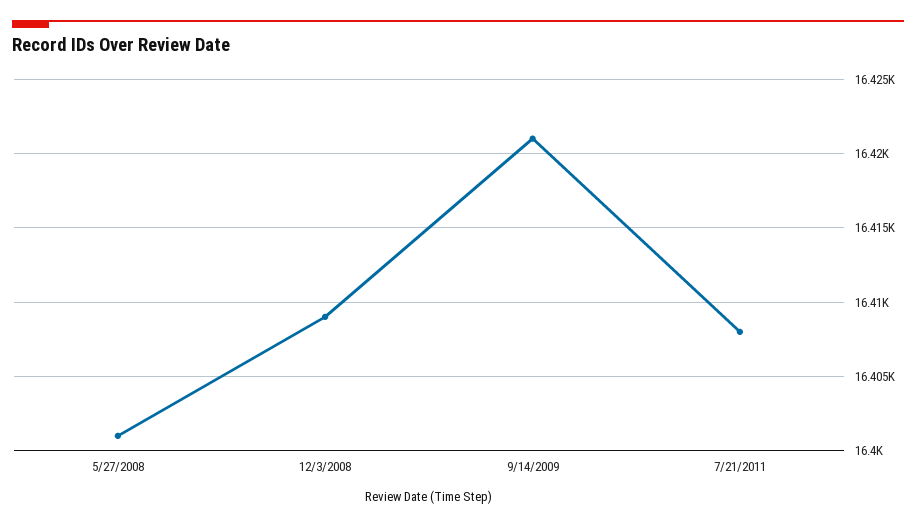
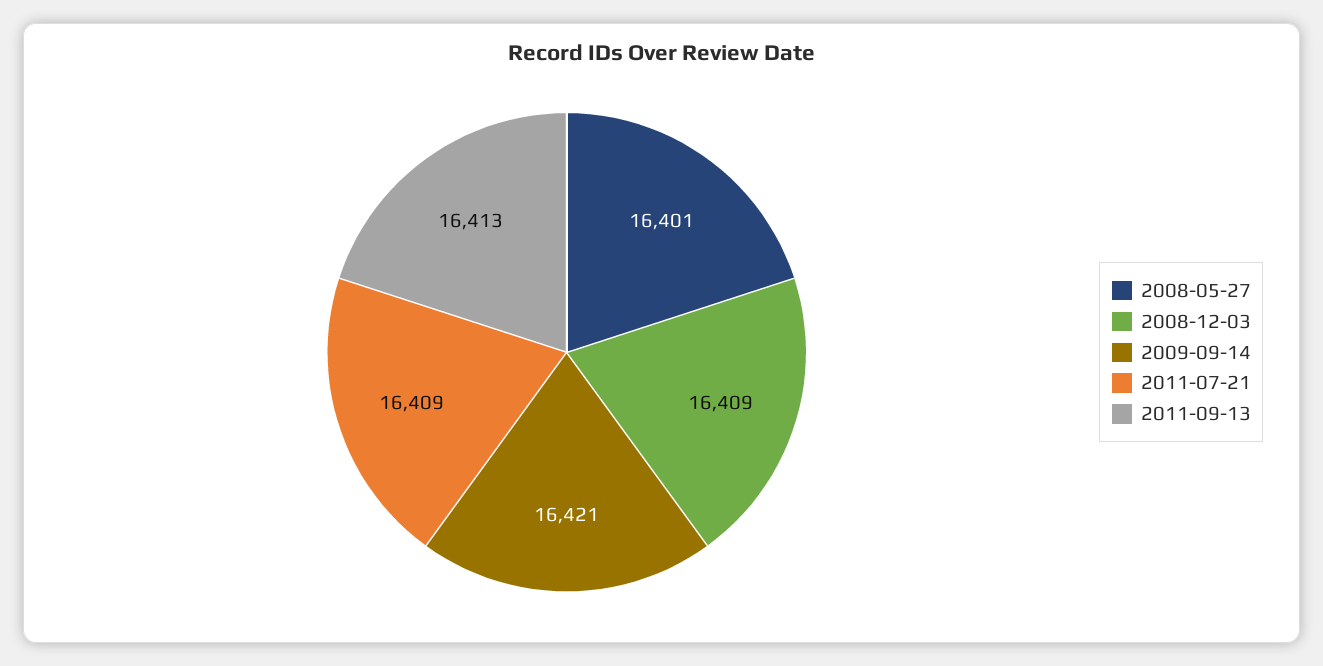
7/21/2011: 16408 -> 16409
2011-09-13: none -> 16413

